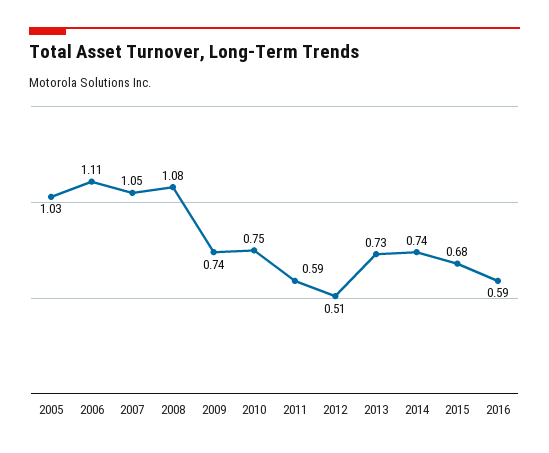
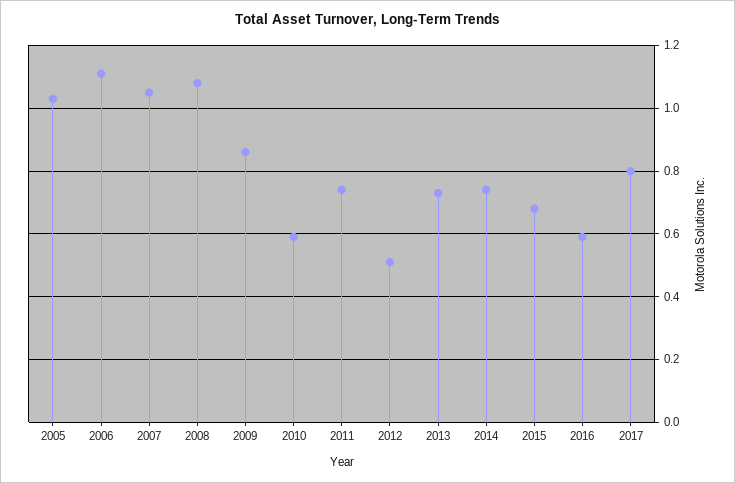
2009: 0.74 -> 0.85
2010: 0.75 -> 0.6
2011: 0.59 -> 0.75
2017: none -> 0.8

